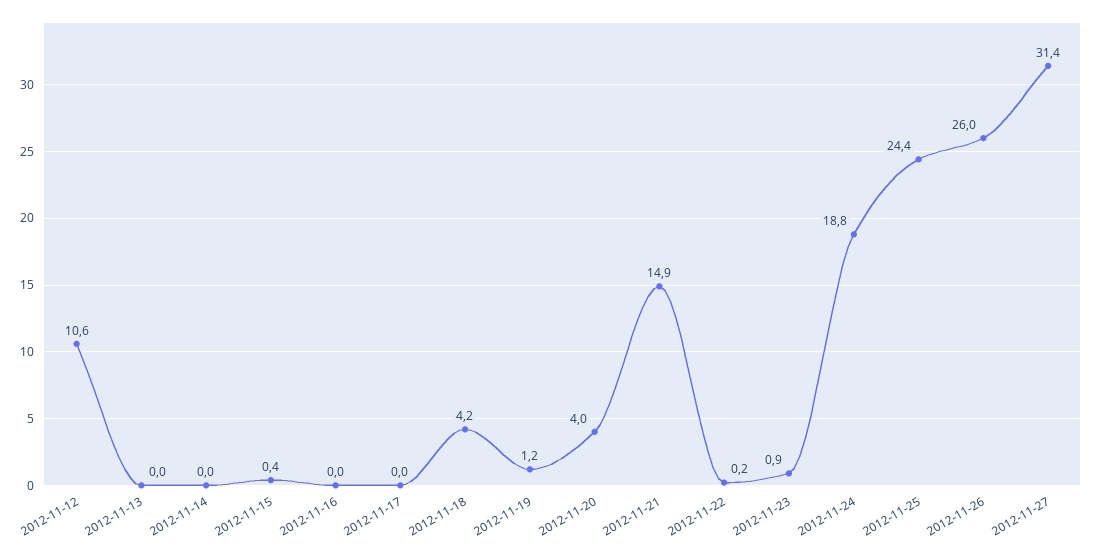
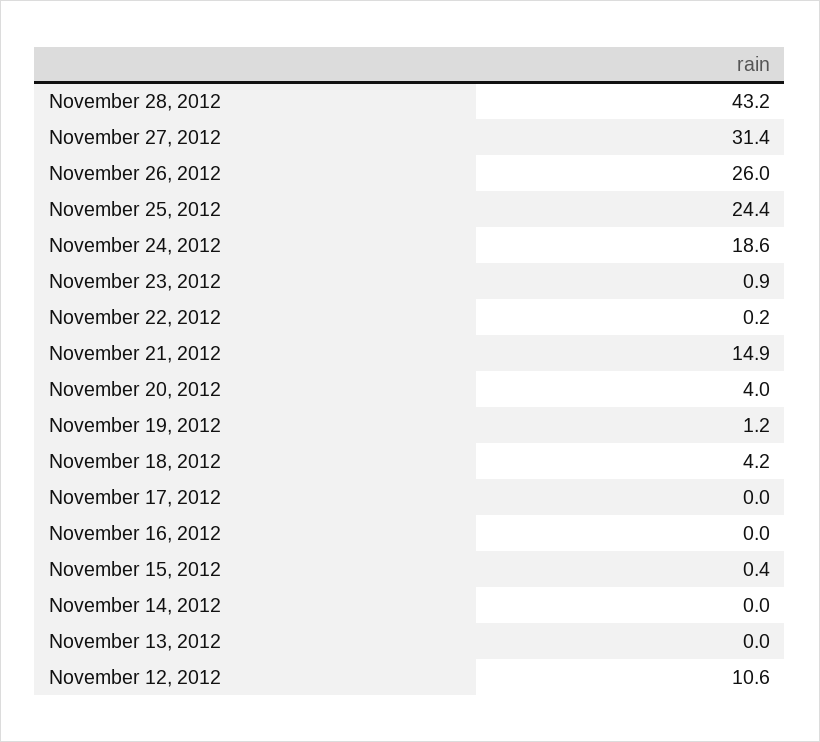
2012-11-24: 18.8 -> 18.6
November 28, 2012: none -> 43.2

